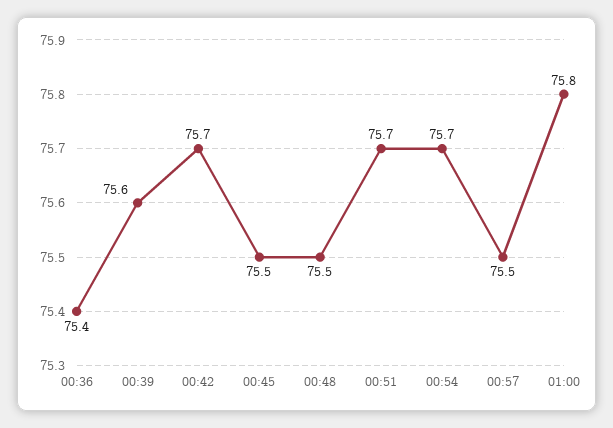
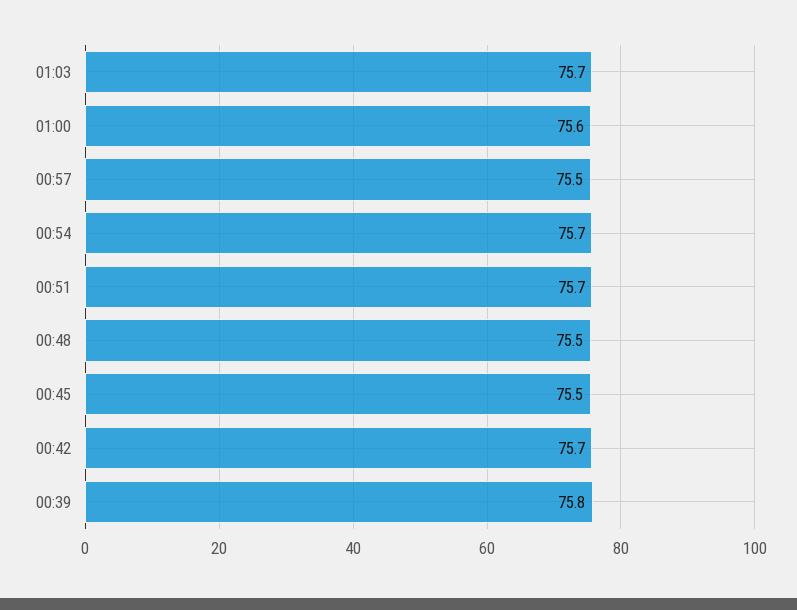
00:36: 75.4 -> none
00:39: 75.6 -> 75.8
01:00: 75.8 -> 75.6
01:03: none -> 75.7

